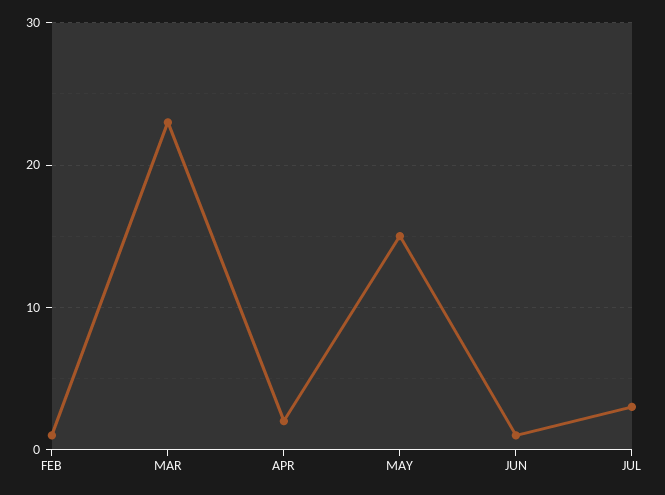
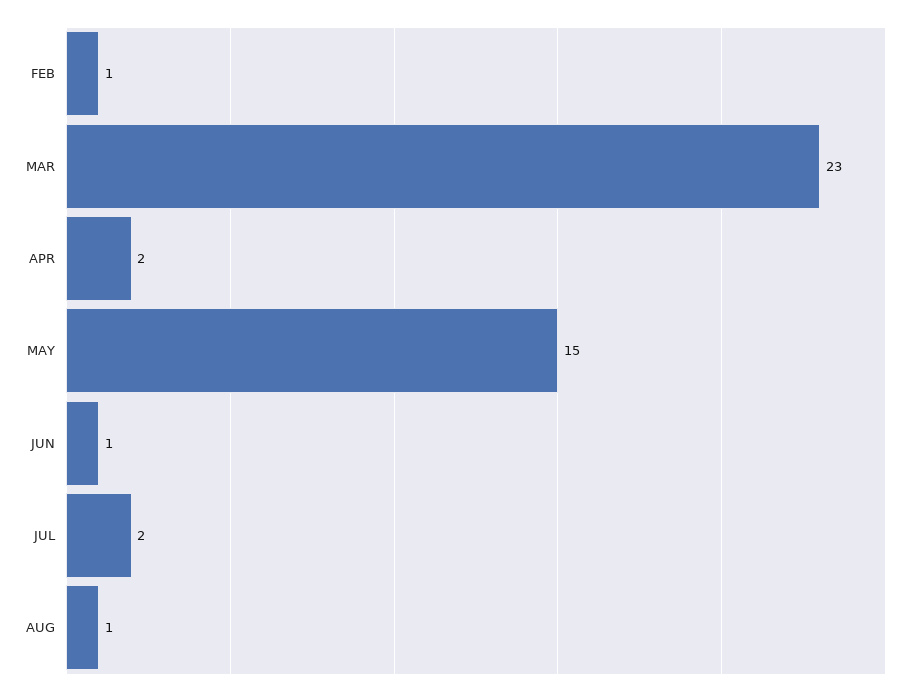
JUL: 3 -> 2
AUG: none -> 1

